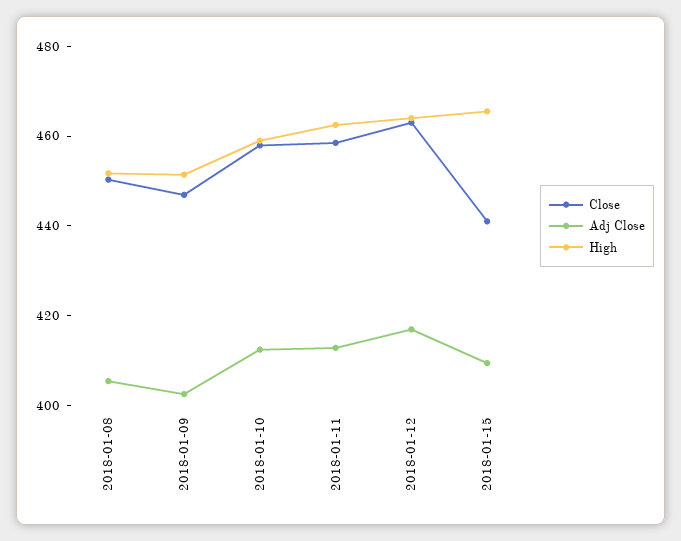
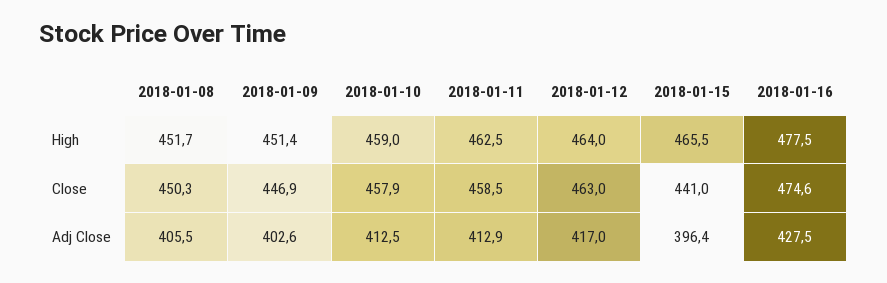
Adj Close, 2018-01-15: 410 -> 396.4
High, 2018-01-16: none -> 477.5
Close, 2018-01-16: none -> 474.6
Adj Close, 2018-01-16: none -> 427.5

